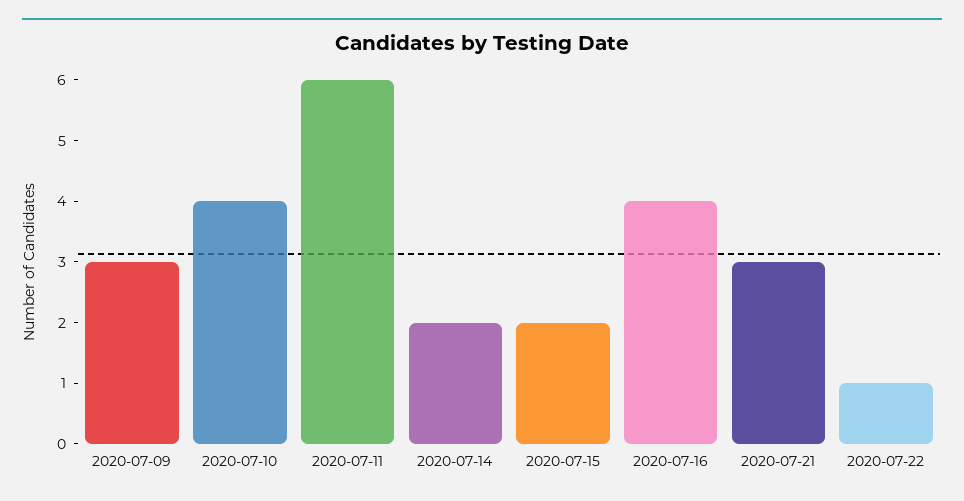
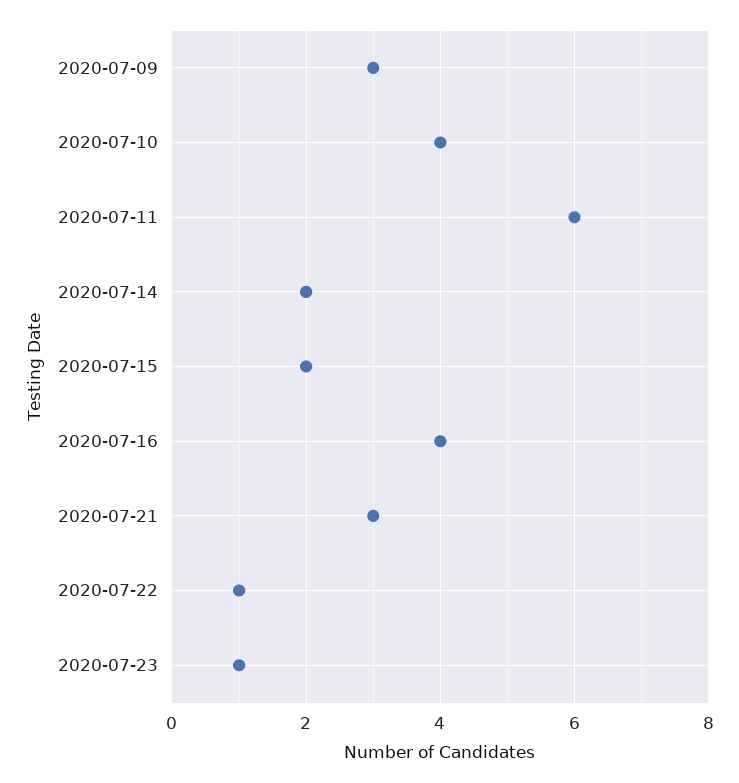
2020-07-23: none -> 1

